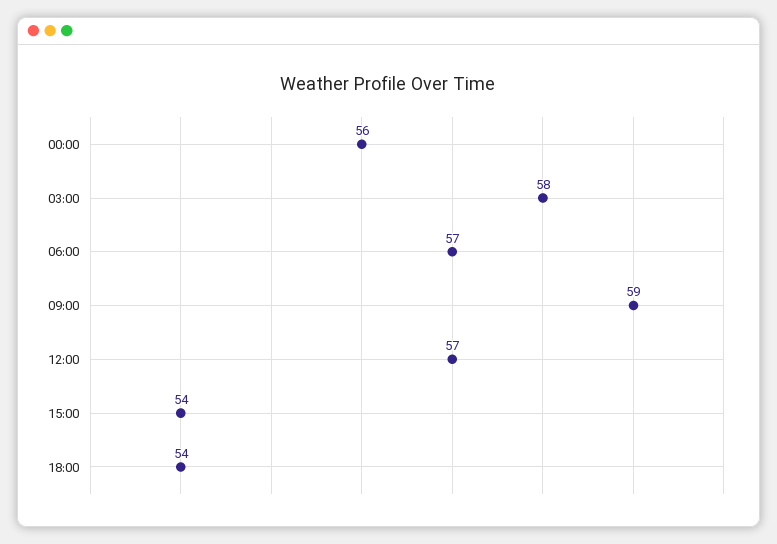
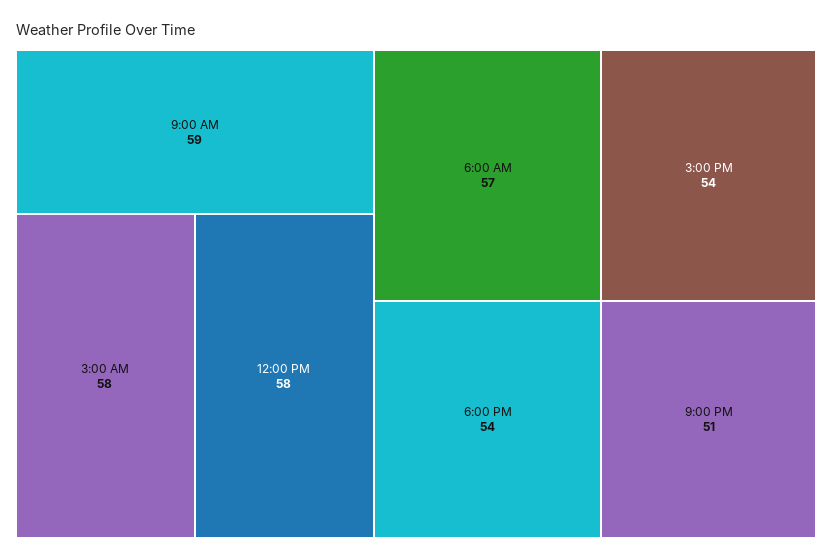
00:00: 56 -> none
12:00: 57 -> 58
9:00 PM: none -> 51

